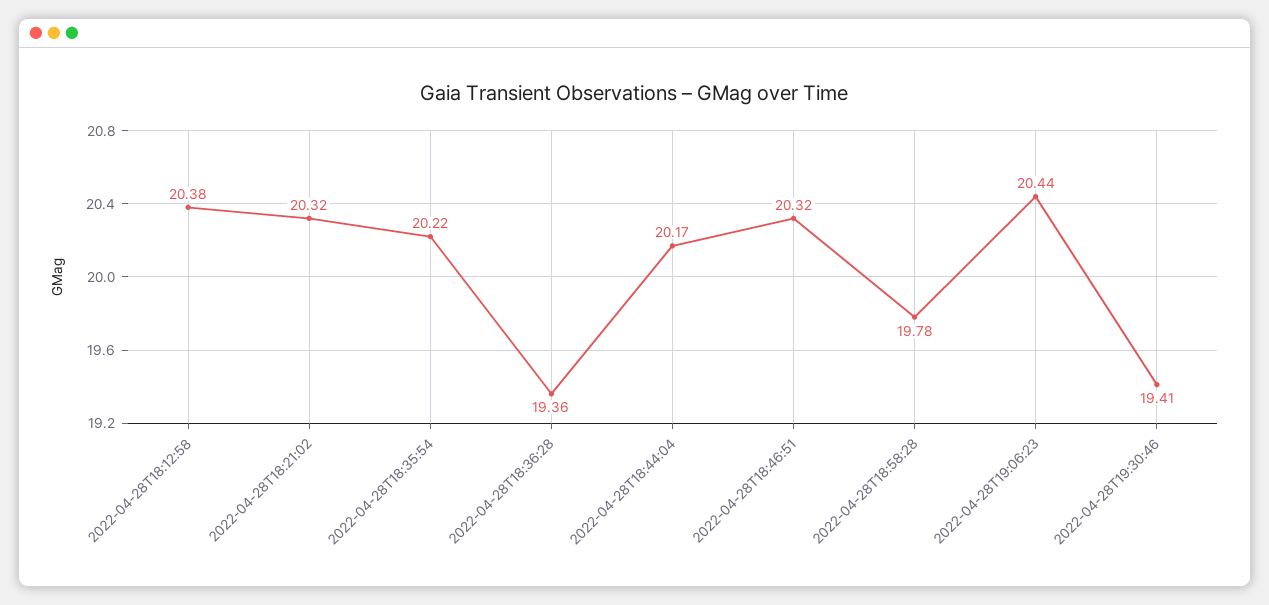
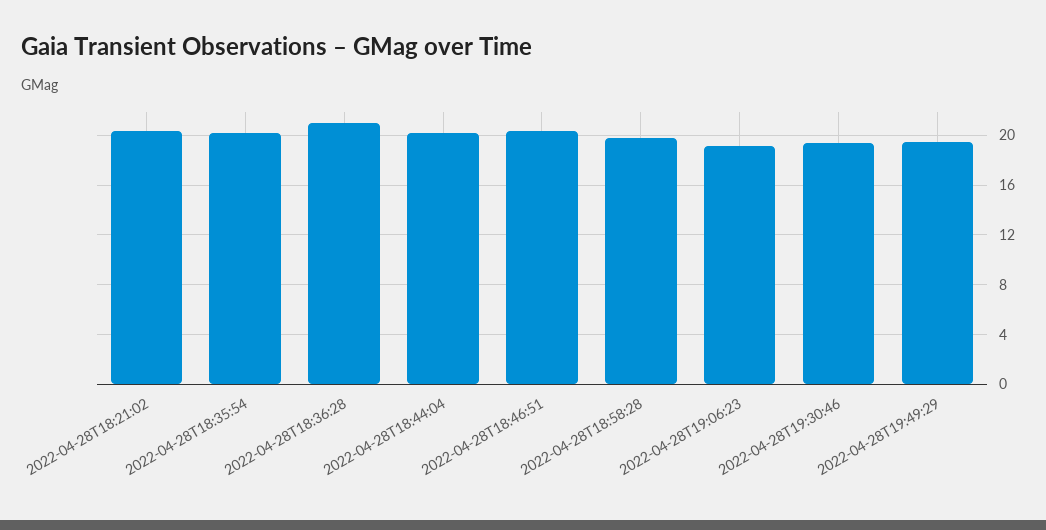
2022-04-28T18:12:58: 20.38 -> none
2022-04-28T18:36:28: 19.36 -> 21
2022-04-28T19:06:23: 20.44 -> 19
2022-04-28T19:49:29: none -> 19.5

